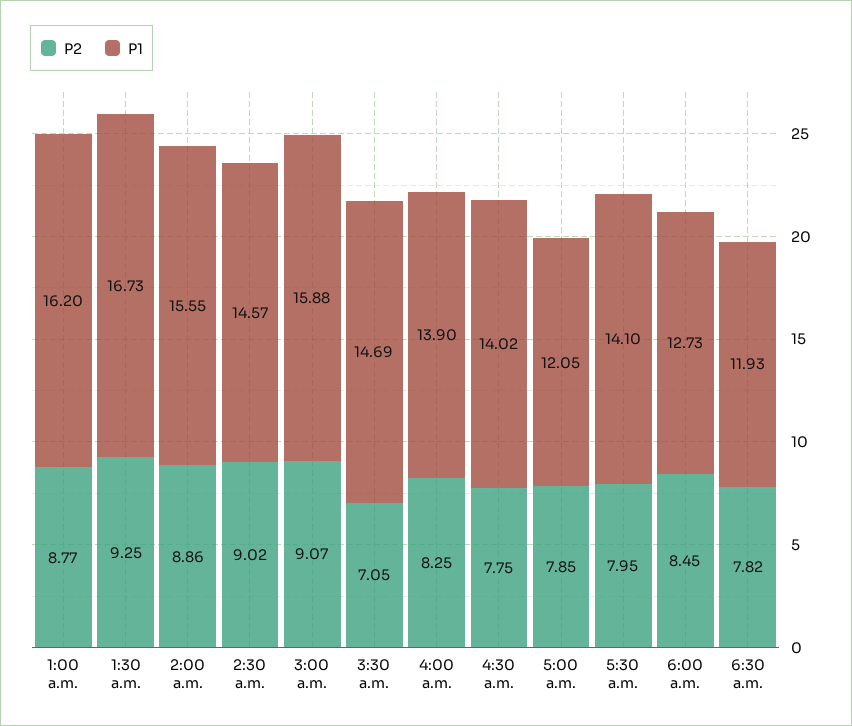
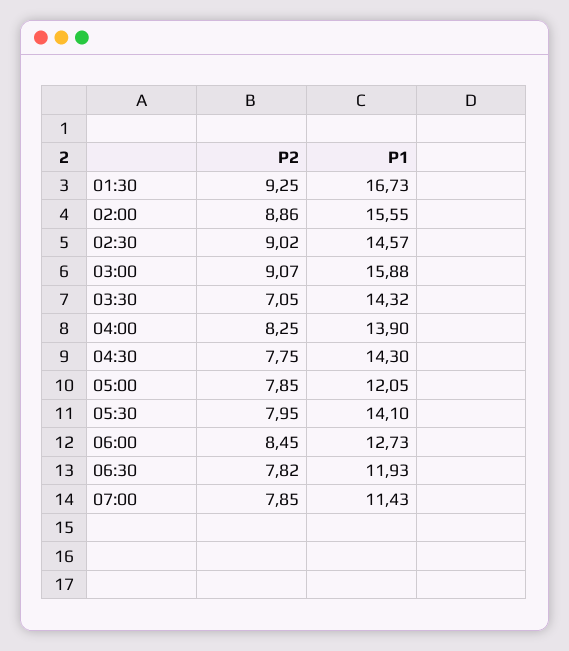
P2, 1:00 a.m.: 8.77 -> none
P1, 1:00 a.m.: 16.2 -> none
P1, 3:30 a.m.: 14.69 -> 14.32
P1, 4:30 a.m.: 14.02 -> 14.3
P2, 07:00: none -> 7.85
P1, 07:00: none -> 11.43

